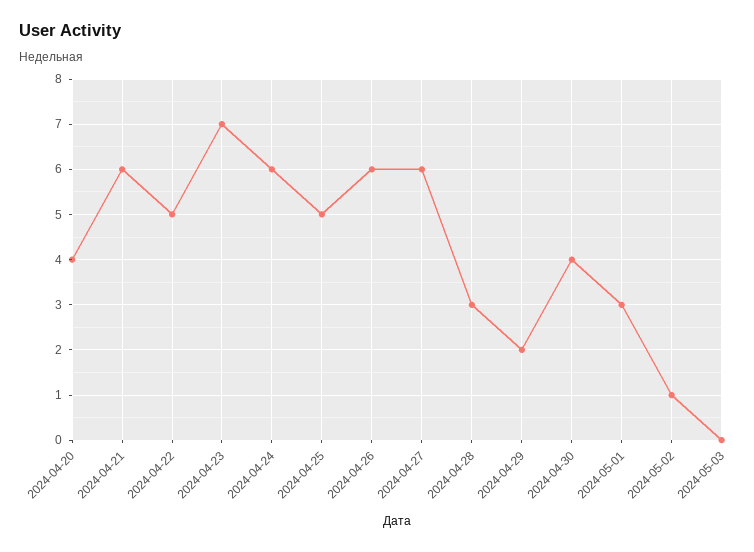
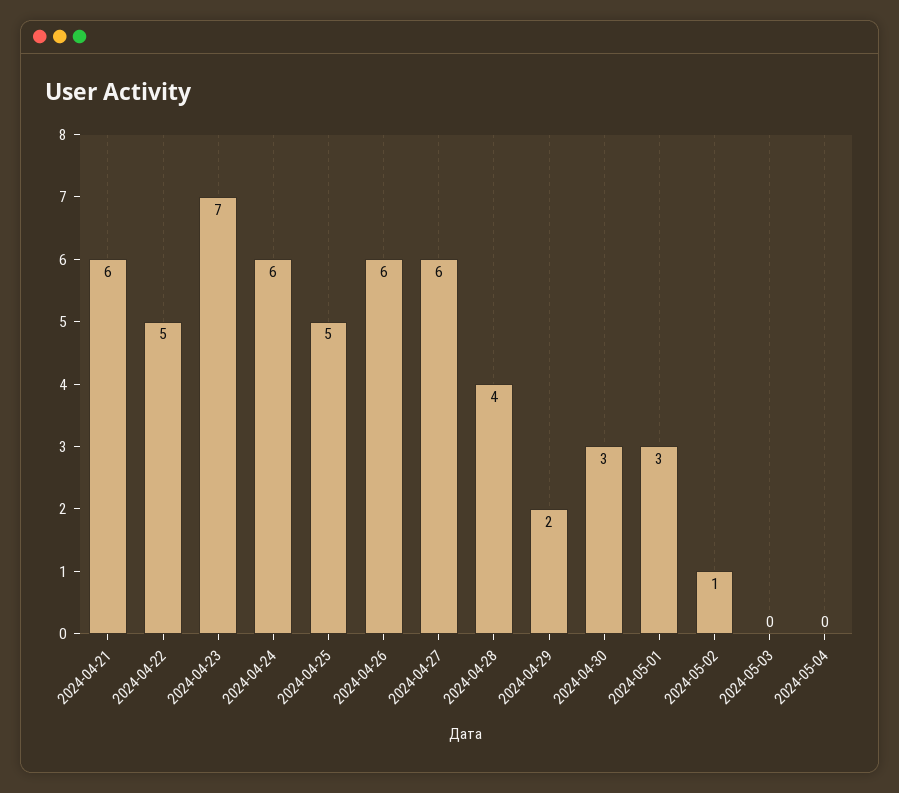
2024-04-20: 4 -> none
2024-04-28: 3 -> 4
2024-04-30: 4 -> 3
2024-05-04: none -> 0

